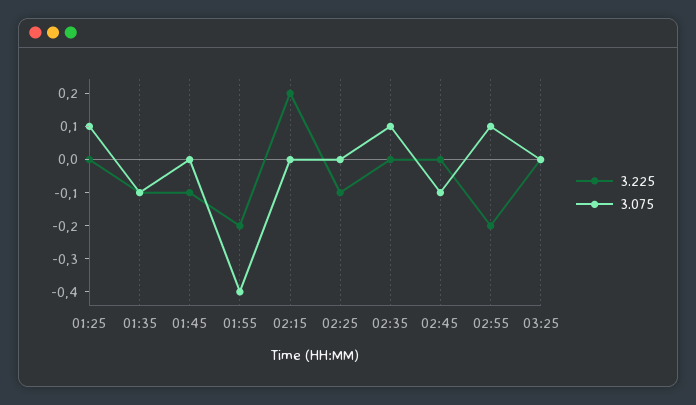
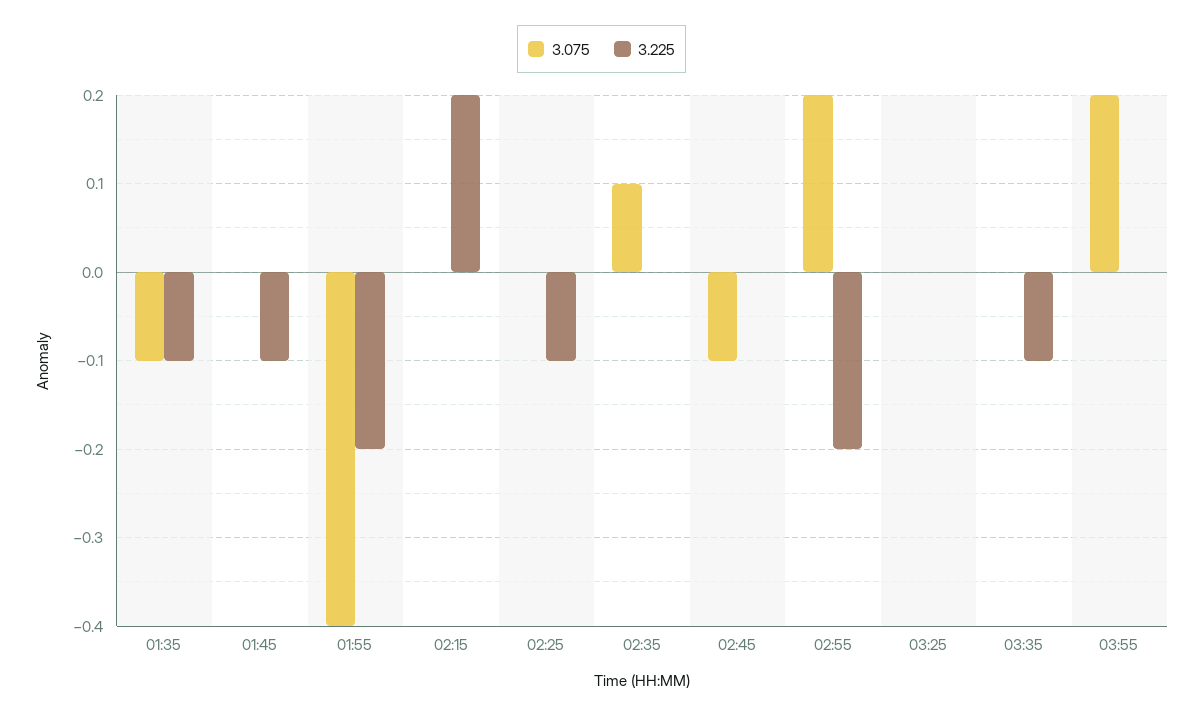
3.225, 01:25: 0 -> none
3.075, 01:25: 0.1 -> none
3.075, 02:55: 0.1 -> 0.2
3.075, 03:35: none -> 0
3.225, 03:35: none -> -0.1
3.075, 03:55: none -> 0.2
3.225, 03:55: none -> 0

